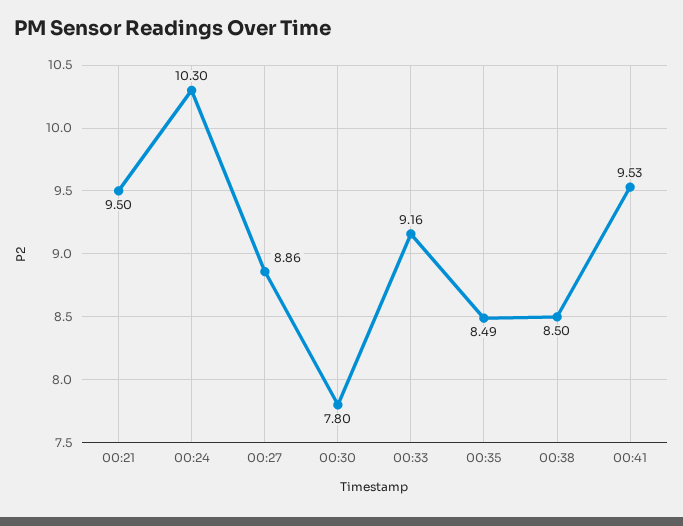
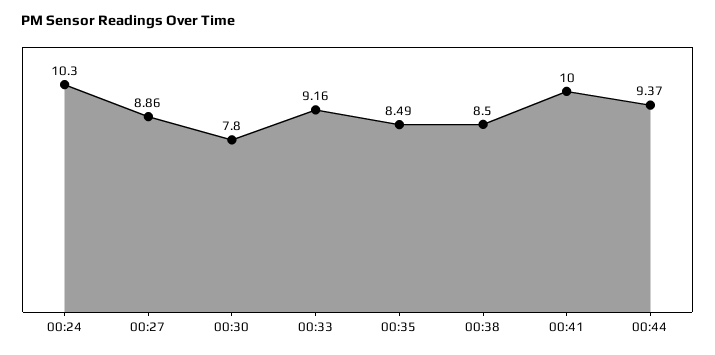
00:21: 9.5 -> none
00:41: 9.53 -> 10
00:44: none -> 9.37

